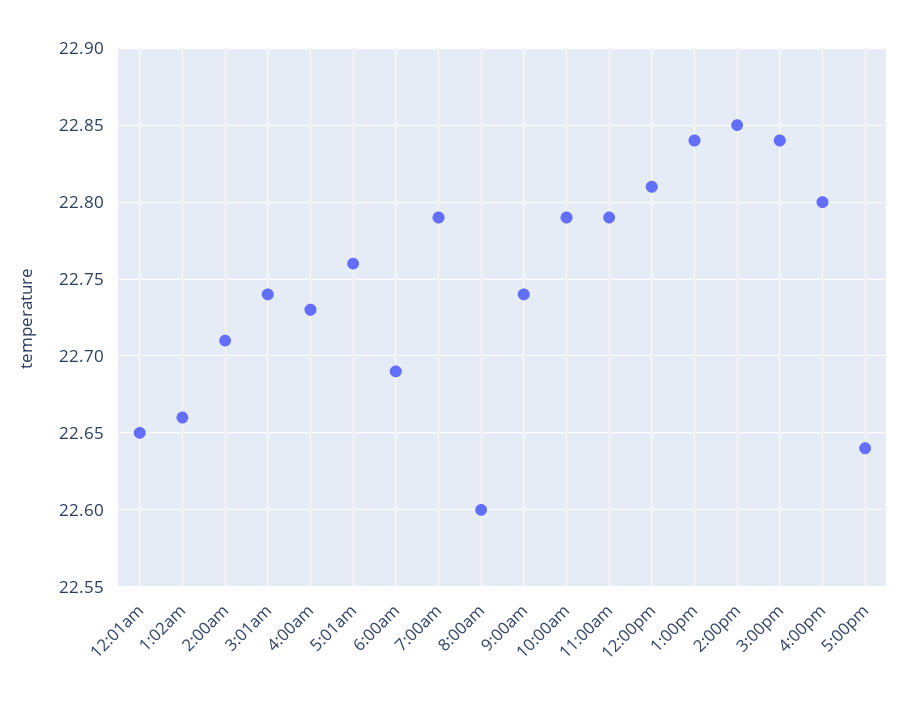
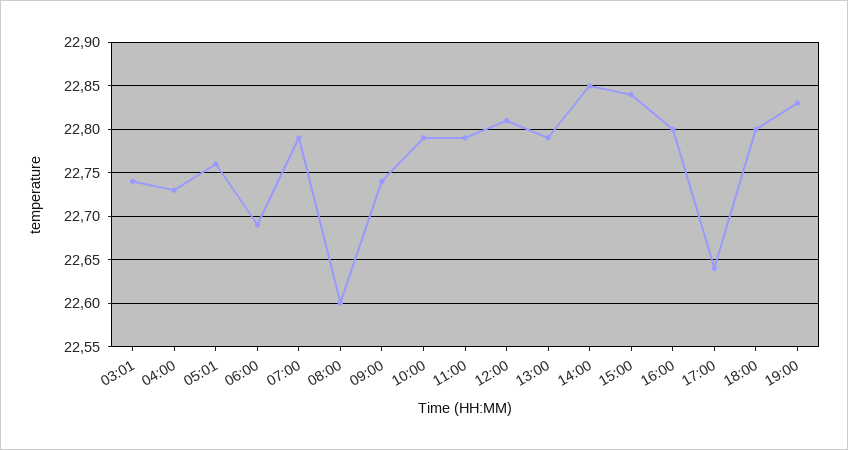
12:01am: 22.65 -> none
1:02am: 22.66 -> none
2:00am: 22.71 -> none
1:00pm: 22.84 -> 22.79
18:00: none -> 22.8
19:00: none -> 22.83

